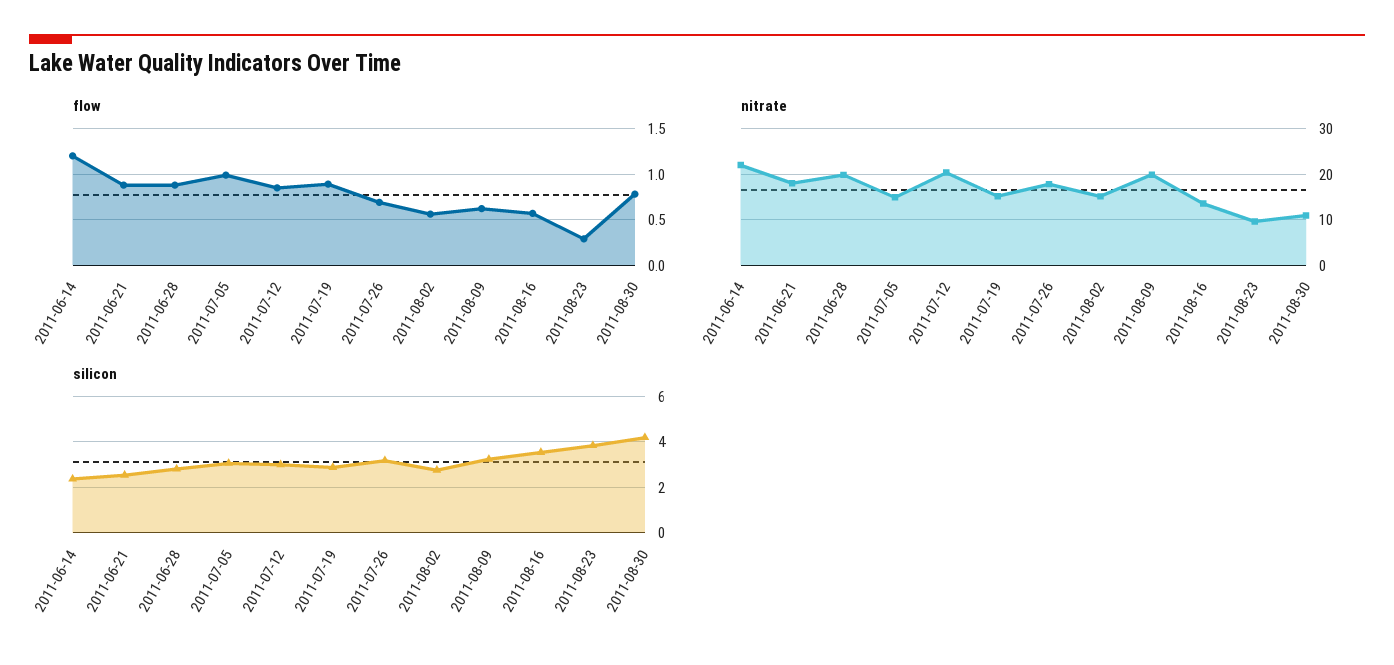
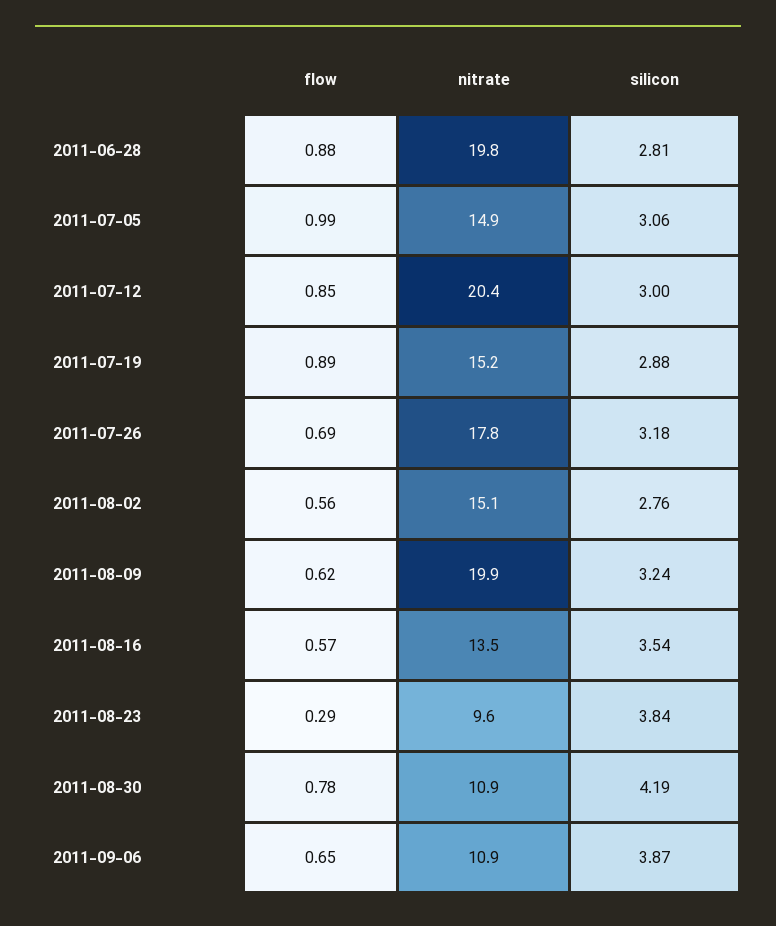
flow, 2011-06-14: 1.2 -> none
flow, 2011-06-21: 0.9 -> none
nitrate, 2011-06-14: 22 -> none
nitrate, 2011-06-21: 18 -> none
silicon, 2011-06-14: 2.5 -> none
silicon, 2011-06-21: 2.5 -> none
flow, 2011-09-06: none -> 0.65
nitrate, 2011-09-06: none -> 10.9
silicon, 2011-09-06: none -> 3.87

